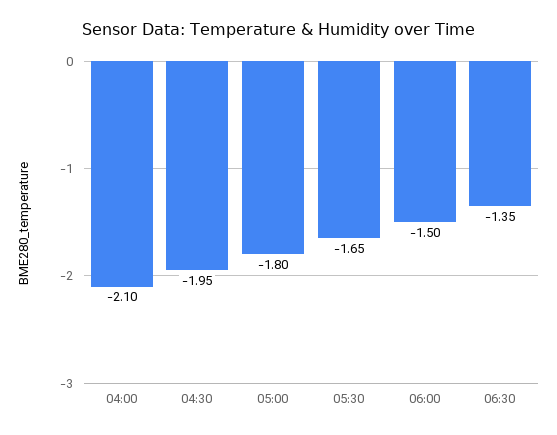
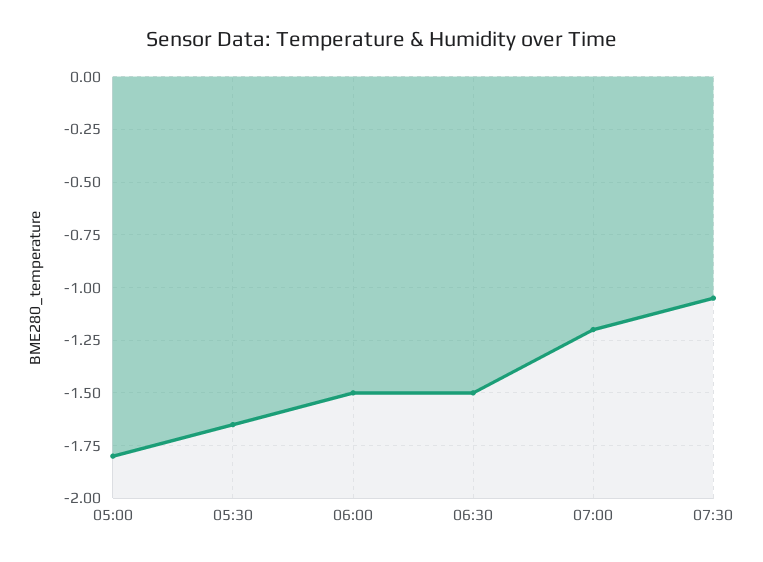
04:00: -2.1 -> none
04:30: -1.95 -> none
06:30: -1.35 -> -1.5
07:00: none -> -1.2
07:30: none -> -1.05

